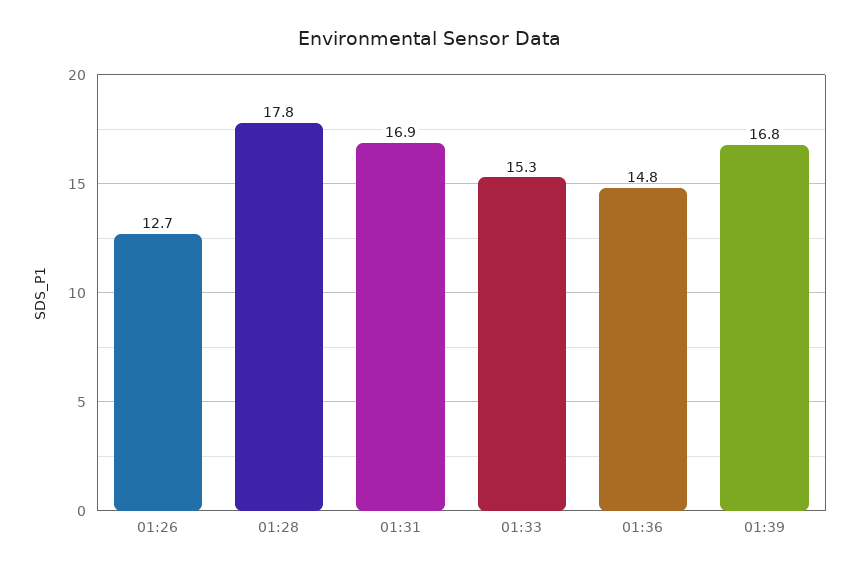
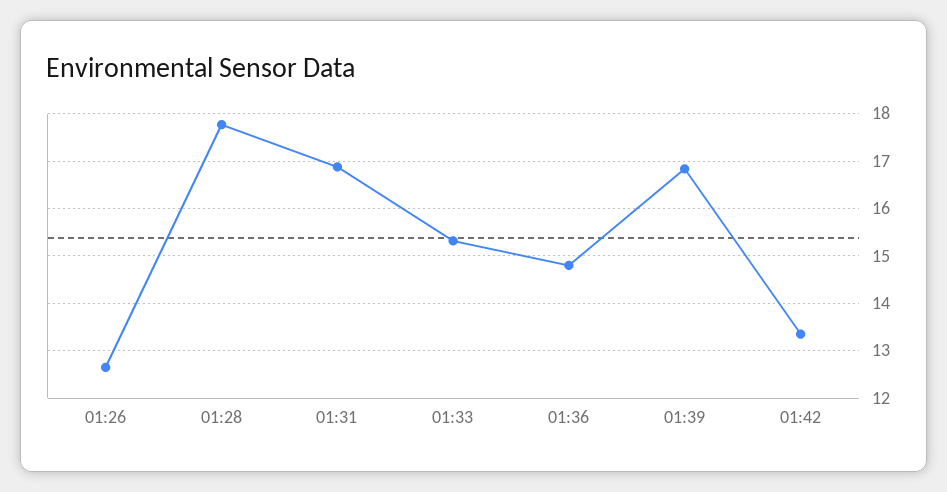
01:42: none -> 13.4

